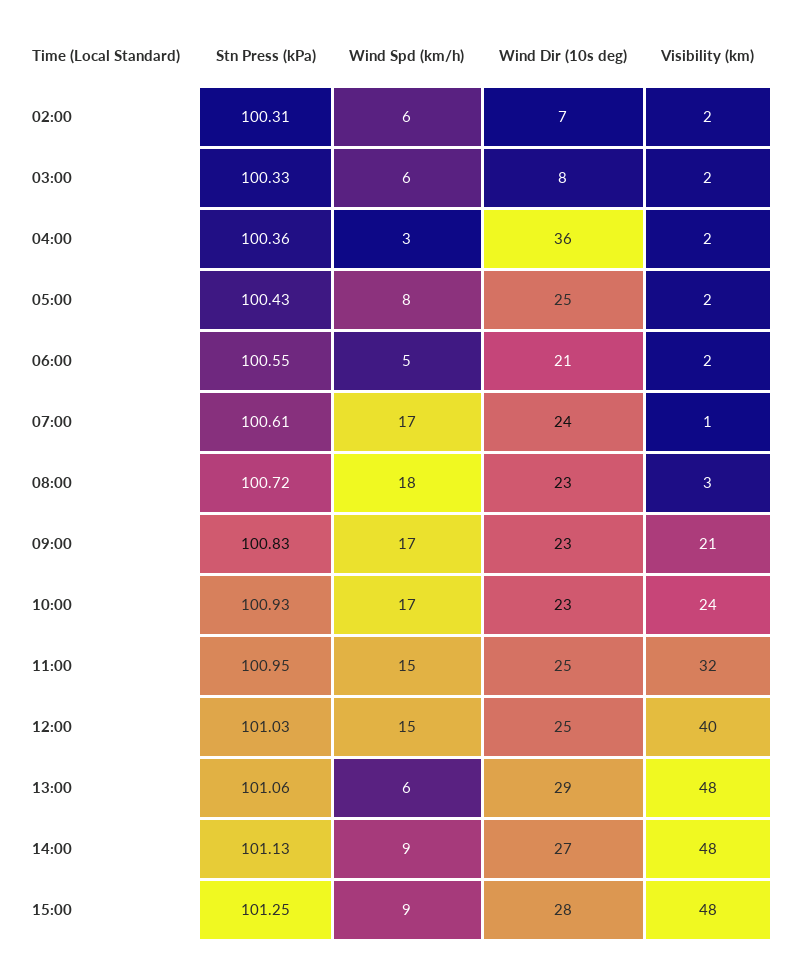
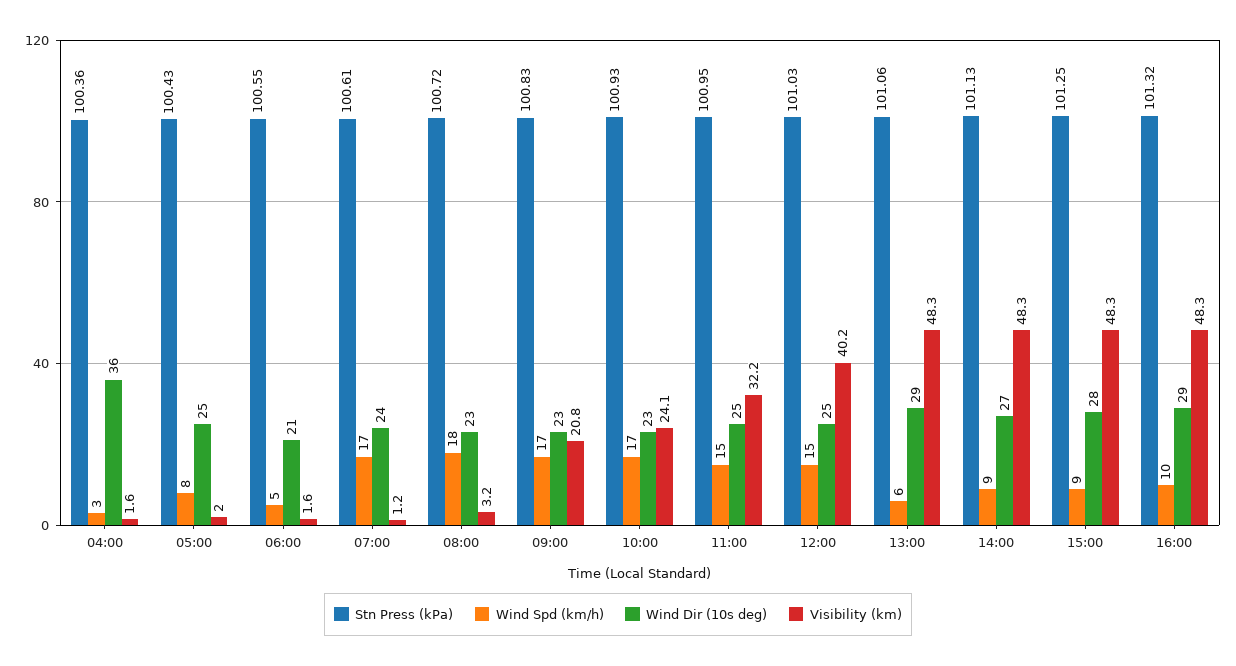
Stn Press (kPa), 02:00: 100.31 -> none
Wind Spd (km/h), 02:00: 6 -> none
Wind Dir (10s deg), 02:00: 7 -> none
Visibility (km), 02:00: 2 -> none
Stn Press (kPa), 03:00: 100.33 -> none
Wind Spd (km/h), 03:00: 6 -> none
Wind Dir (10s deg), 03:00: 8 -> none
Visibility (km), 03:00: 2 -> none
Stn Press (kPa), 16:00: none -> 101.32
Wind Spd (km/h), 16:00: none -> 10
Wind Dir (10s deg), 16:00: none -> 29
Visibility (km), 16:00: none -> 48.3

